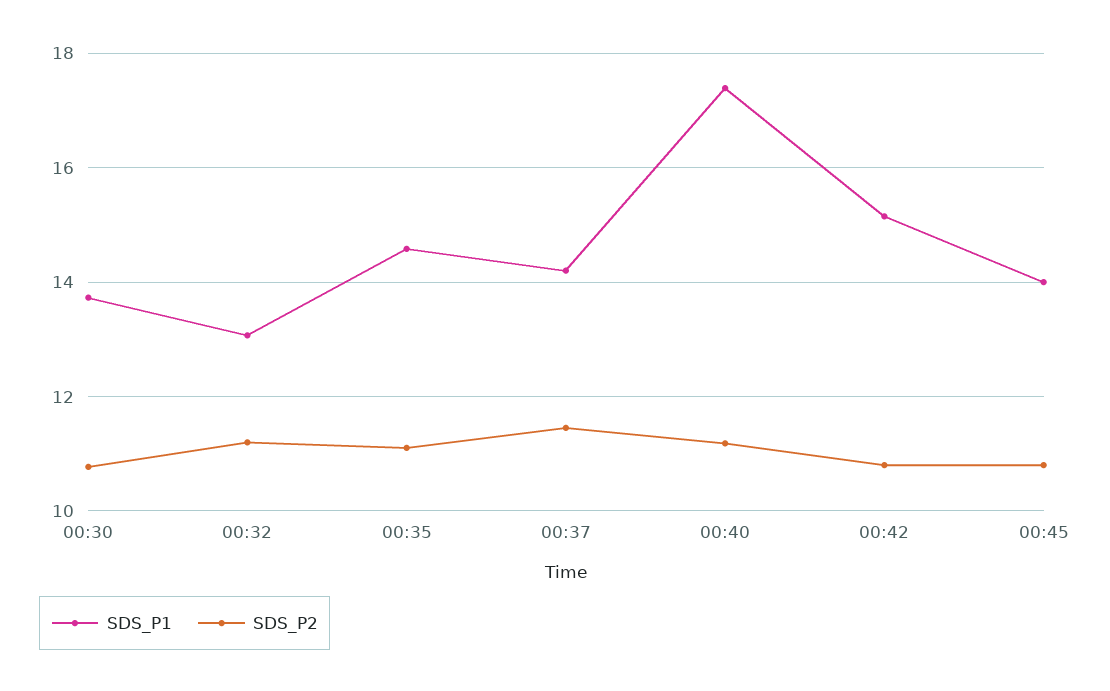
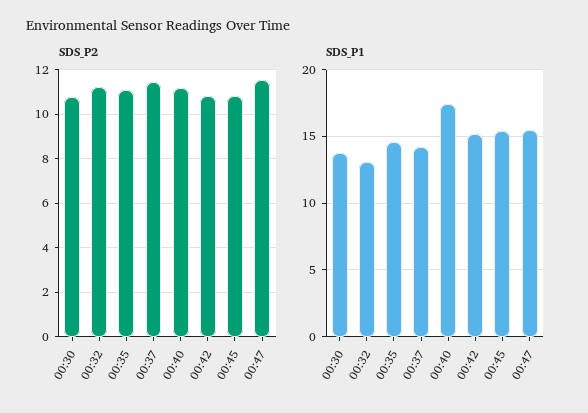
SDS_P1, 00:45: 14 -> 15.5
SDS_P2, 00:47: none -> 11.5
SDS_P1, 00:47: none -> 15.5

